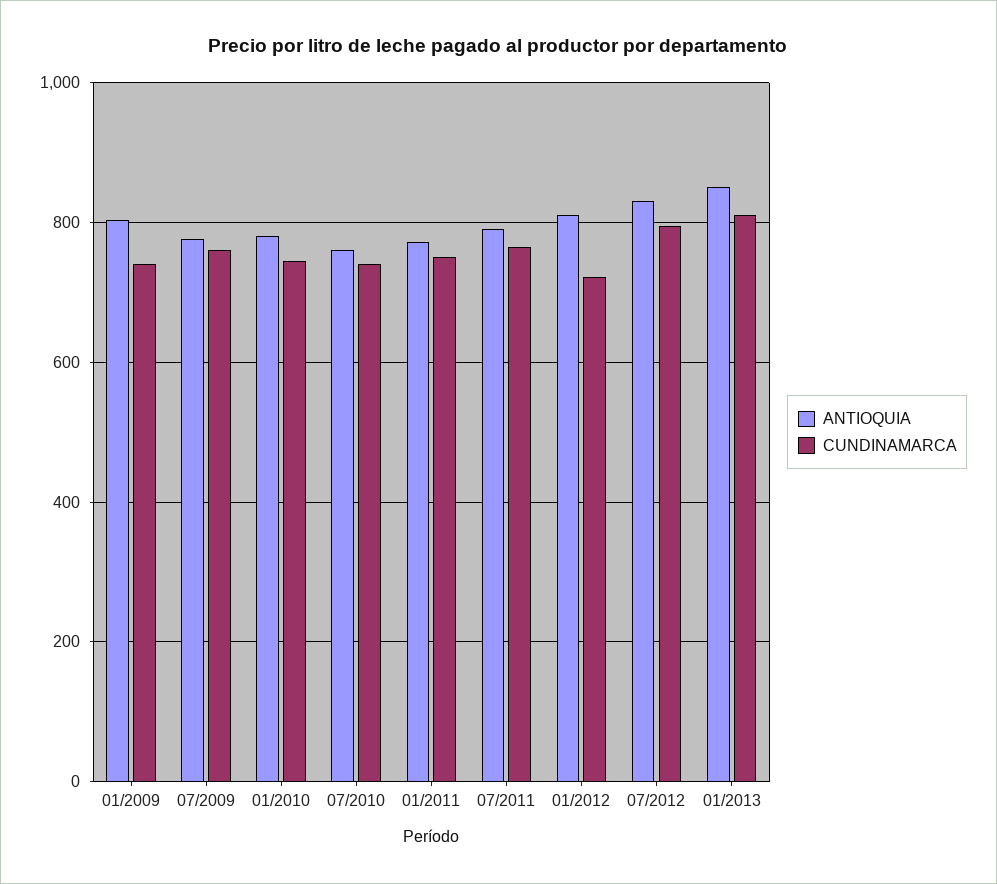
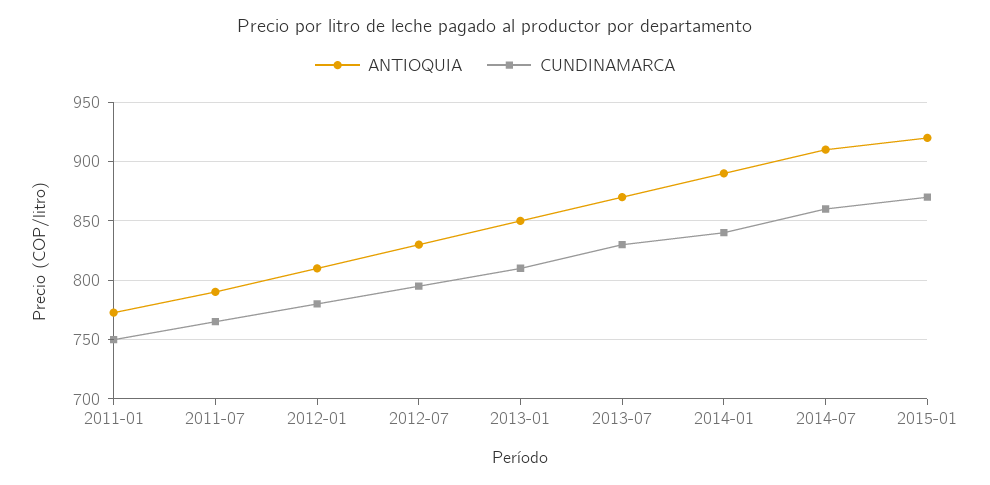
ANTIOQUIA, 01/2009: 800 -> none
CUNDINAMARCA, 01/2009: 740 -> none
ANTIOQUIA, 07/2009: 780 -> none
CUNDINAMARCA, 07/2009: 760 -> none
ANTIOQUIA, 01/2010: 780 -> none
CUNDINAMARCA, 01/2010: 740 -> none
ANTIOQUIA, 07/2010: 760 -> none
CUNDINAMARCA, 07/2010: 740 -> none
CUNDINAMARCA, 01/2012: 720 -> 780
ANTIOQUIA, 2013-07: none -> 870
CUNDINAMARCA, 2013-07: none -> 830
ANTIOQUIA, 2014-01: none -> 890
CUNDINAMARCA, 2014-01: none -> 840
ANTIOQUIA, 2014-07: none -> 910
CUNDINAMARCA, 2014-07: none -> 860
ANTIOQUIA, 2015-01: none -> 920
CUNDINAMARCA, 2015-01: none -> 870

